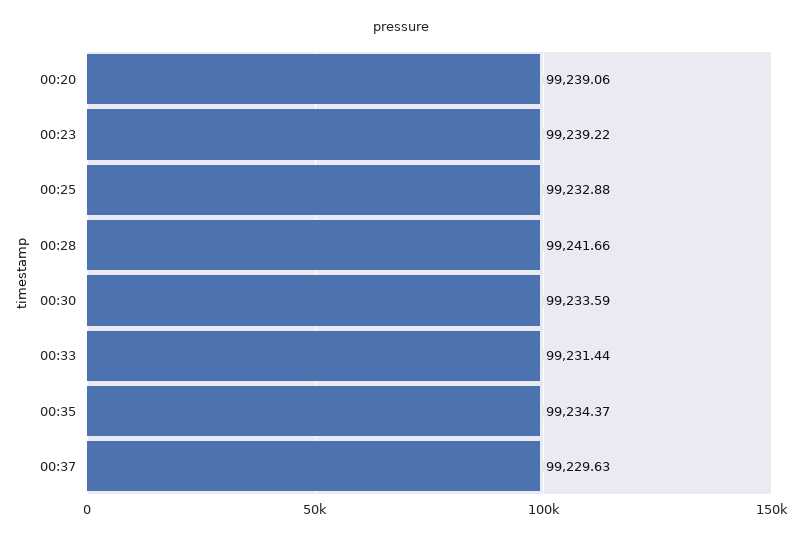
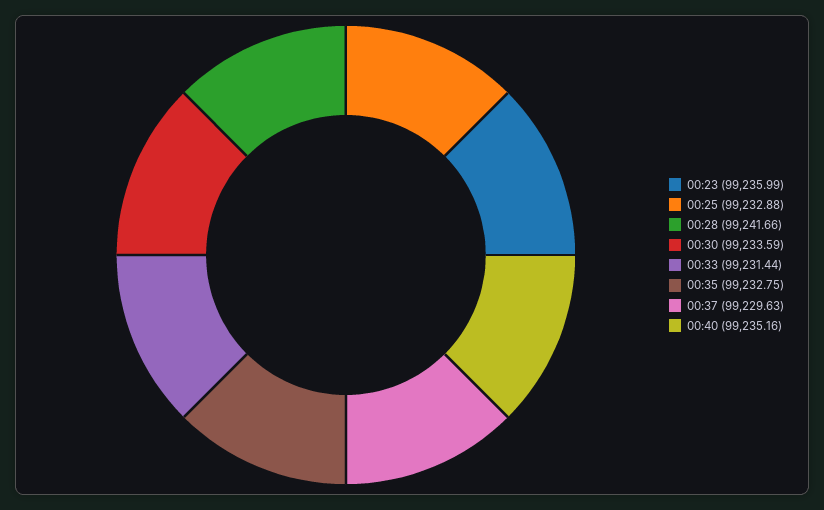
00:20: 99239.06 -> none
00:23: 99239.22 -> 99235.99
00:35: 99234.37 -> 99232.75
00:40: none -> 99235.16

